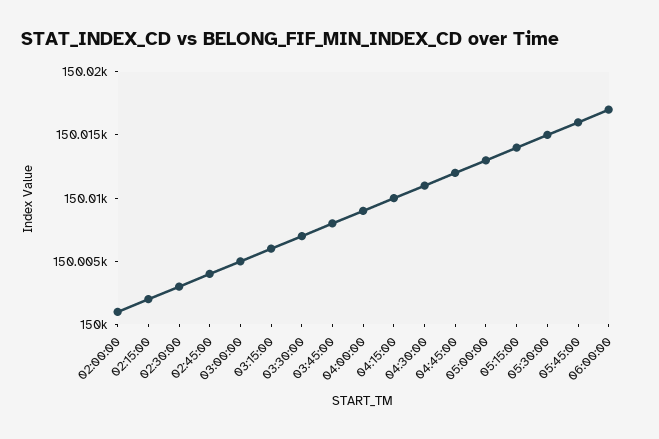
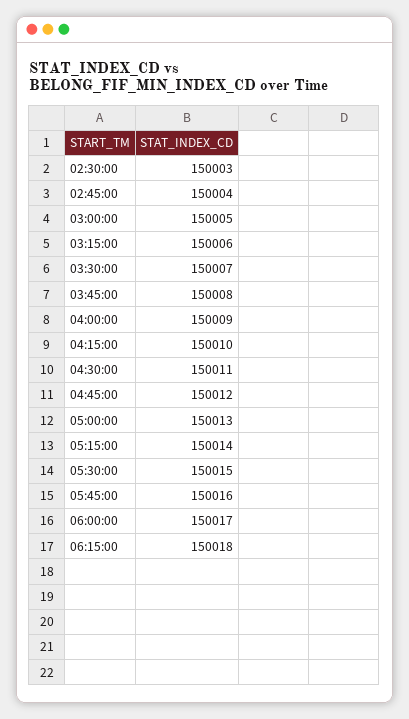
02:00:00: 150001 -> none
02:15:00: 150002 -> none
06:15:00: none -> 150018

